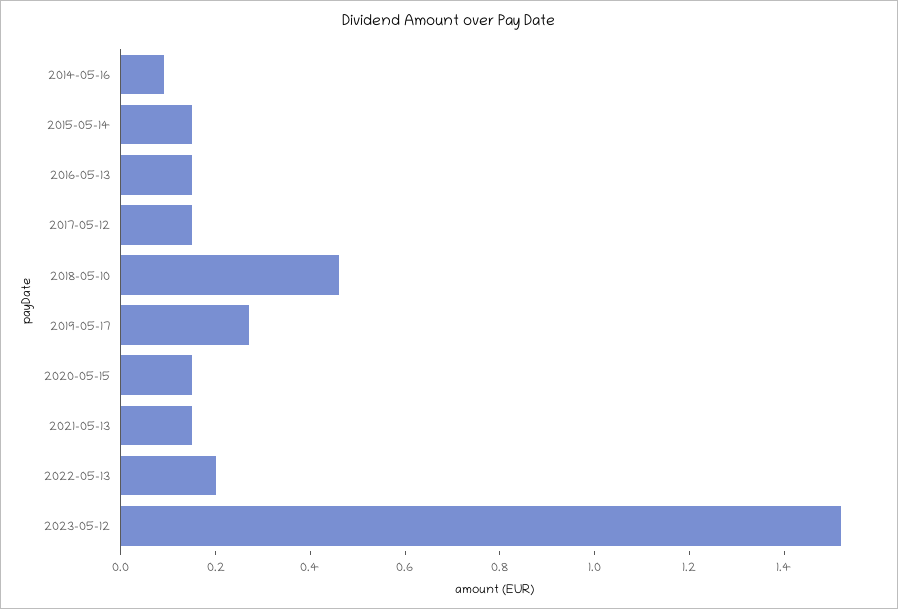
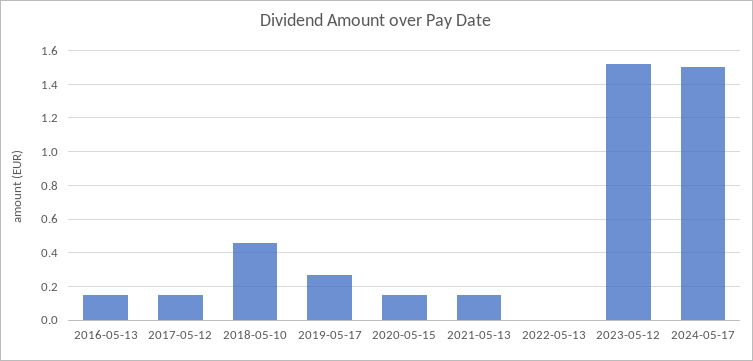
2014-05-16: 0.1 -> none
2015-05-14: 0.15 -> none
2022-05-13: 0.2 -> 0
2024-05-17: none -> 1.5

